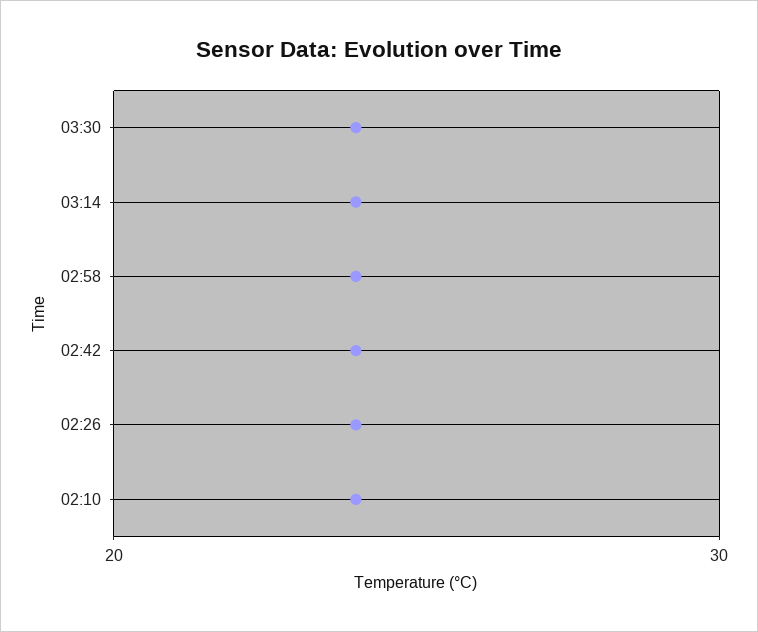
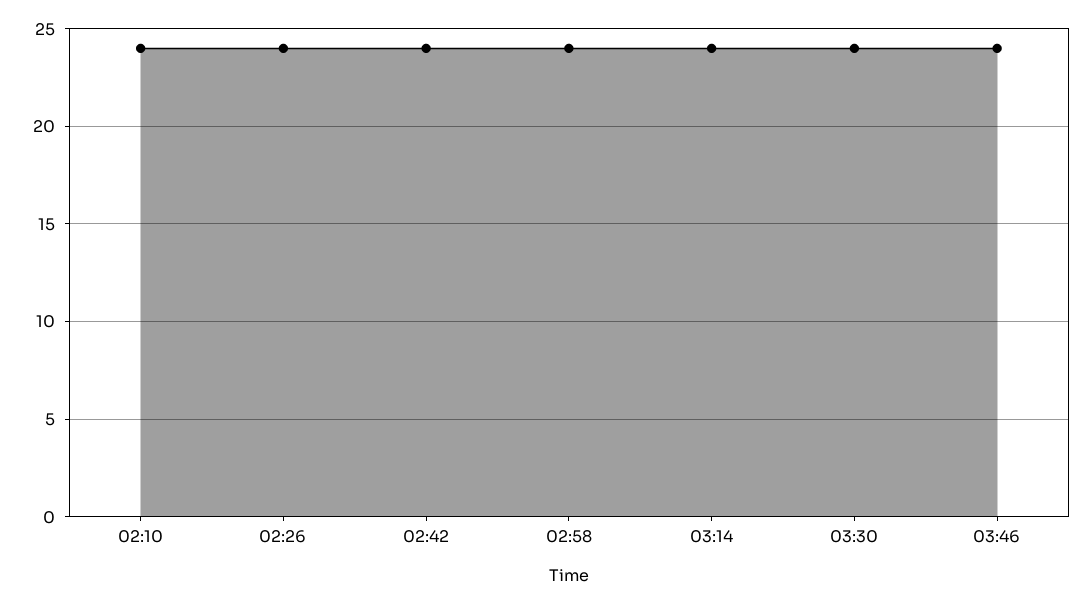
03:46: none -> 24

